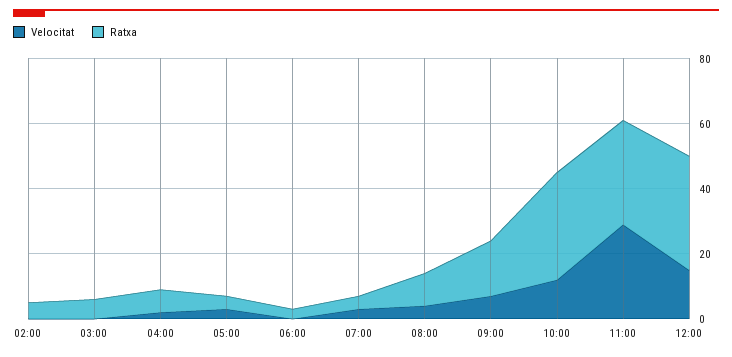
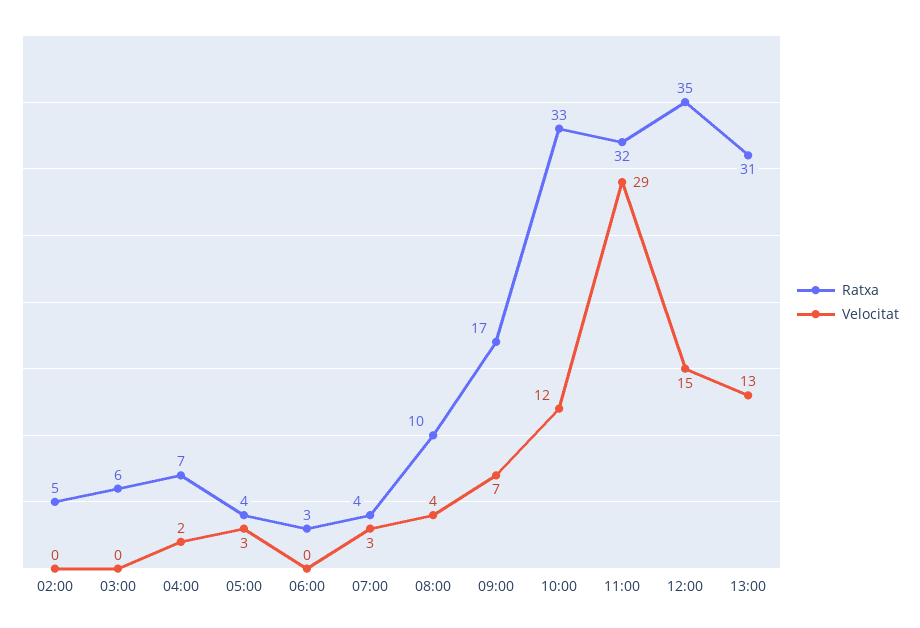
Ratxa, 13:00: none -> 31
Velocitat, 13:00: none -> 13

